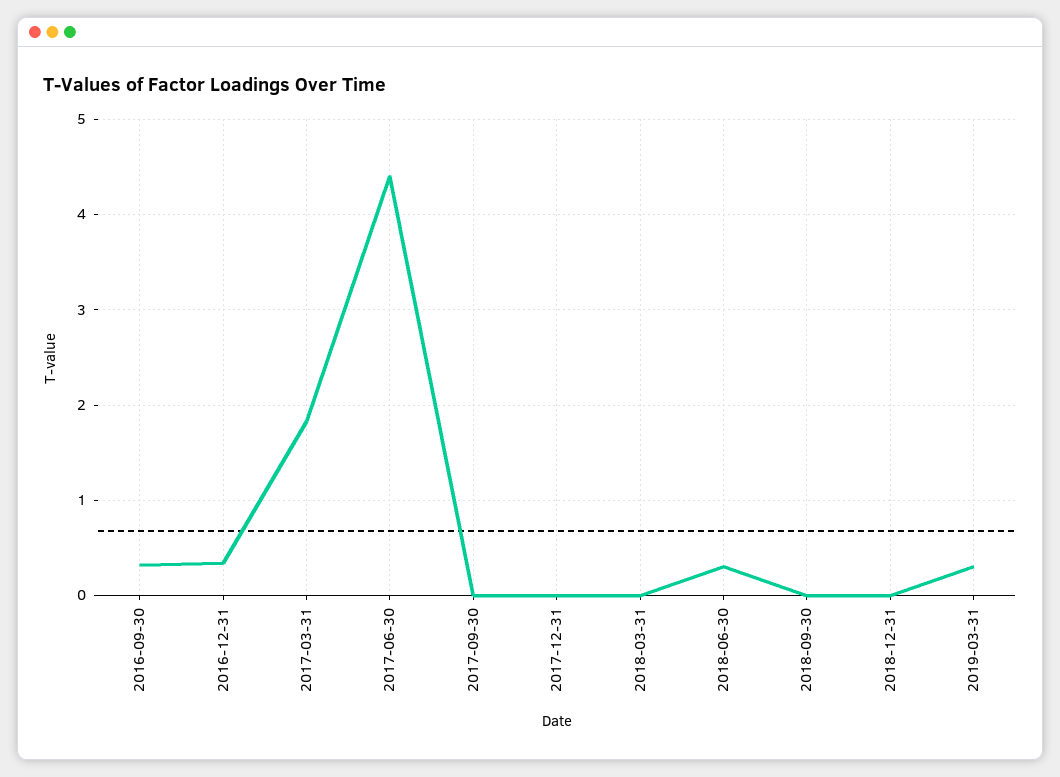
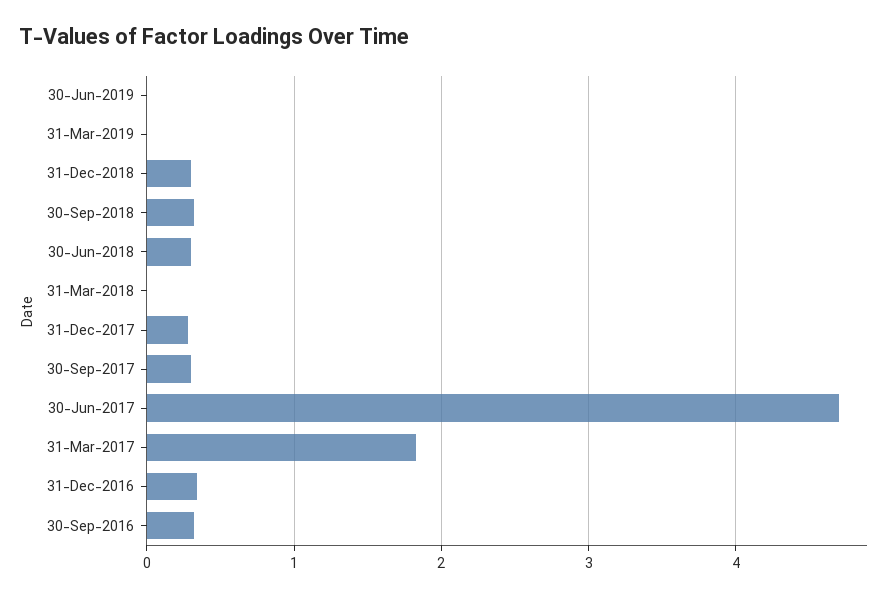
2017-06-30: 4.4 -> 4.7
2017-09-30: 0 -> 0.3
2017-12-31: 0 -> 0.3
2018-09-30: 0 -> 0.3
2018-12-31: 0 -> 0.3
2019-03-31: 0.3 -> 0
30-Jun-2019: none -> 0

